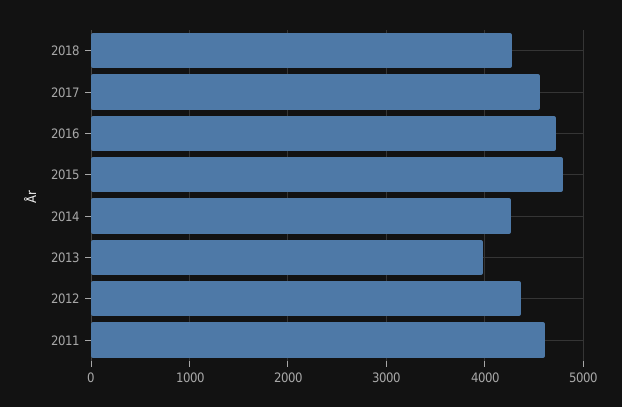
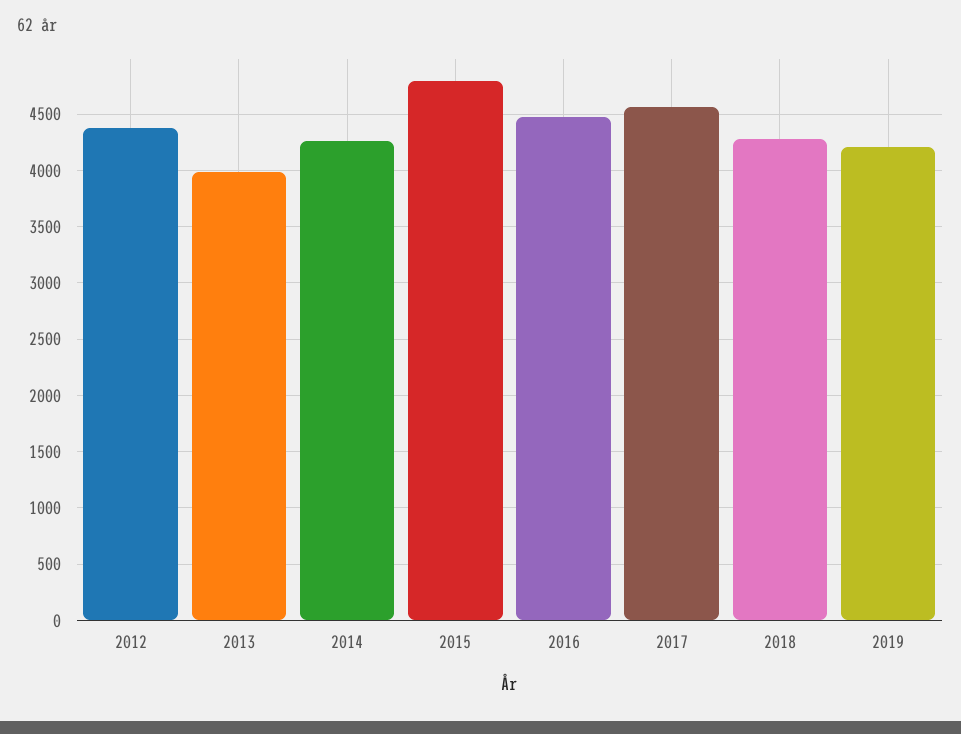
2016: 4700 -> 4500
2011: 4600 -> none
2019: none -> 4200

